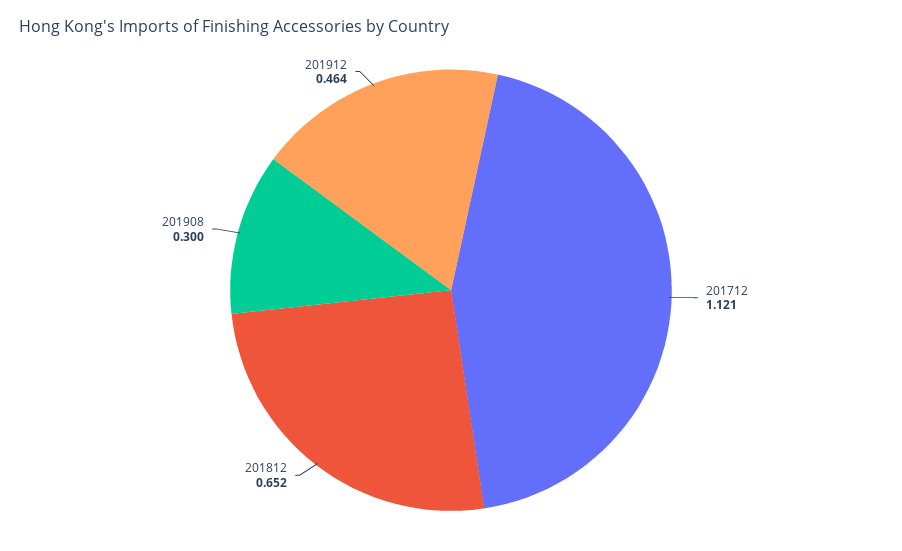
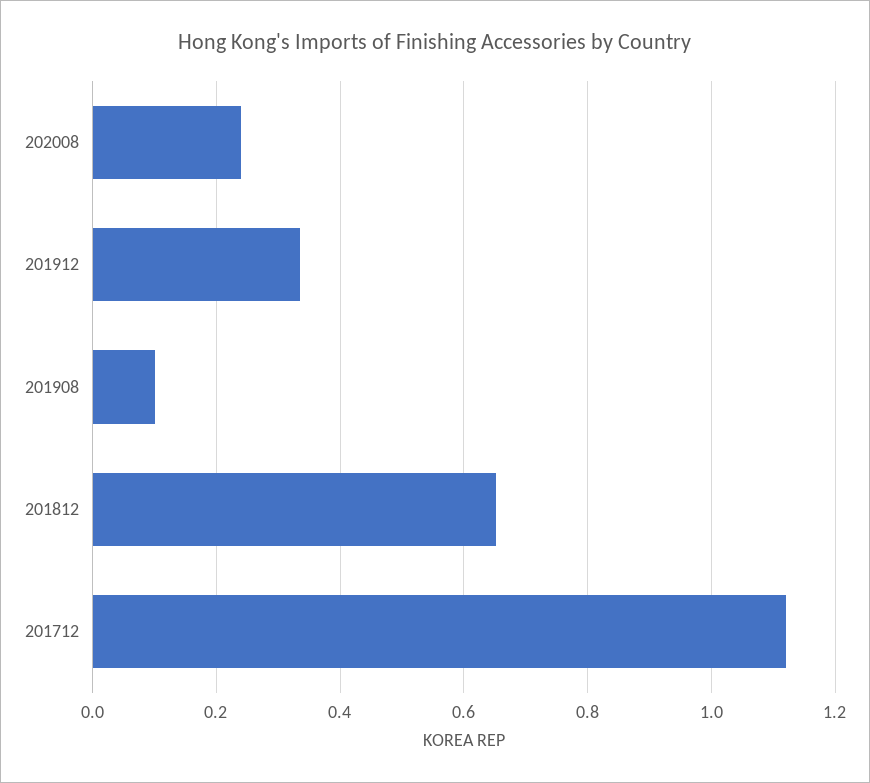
201908: 0.3 -> 0.1
201912: 0.464 -> 0.34
202008: none -> 0.24

